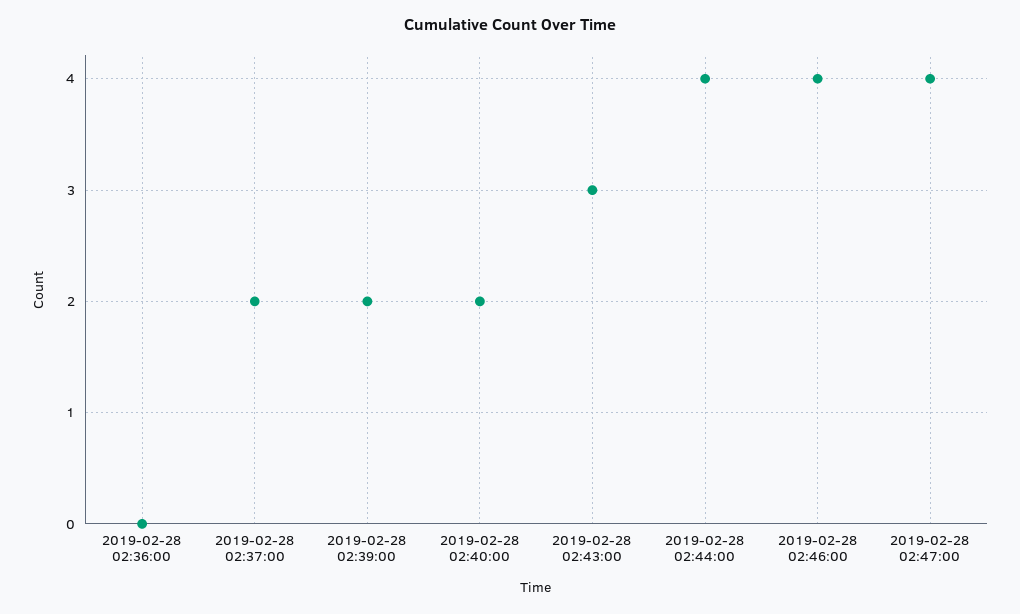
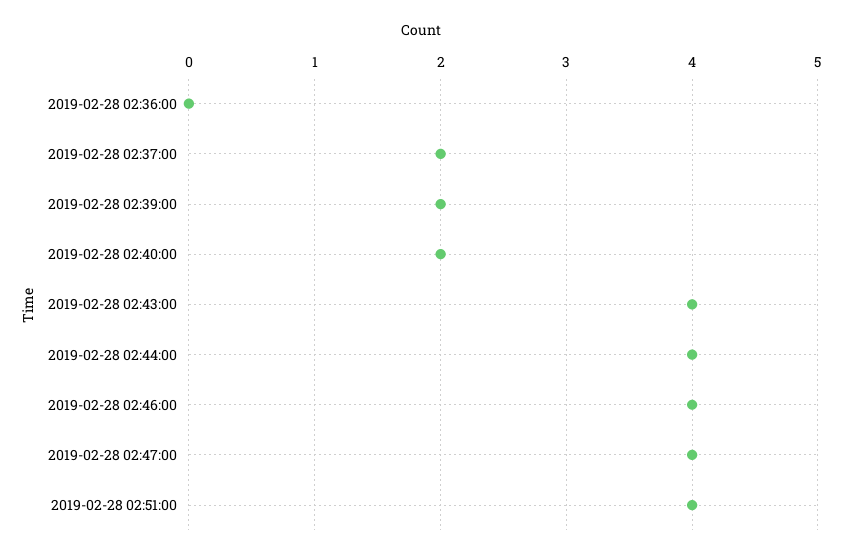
2019-02-28 02:43:00: 3 -> 4
2019-02-28 02:51:00: none -> 4

